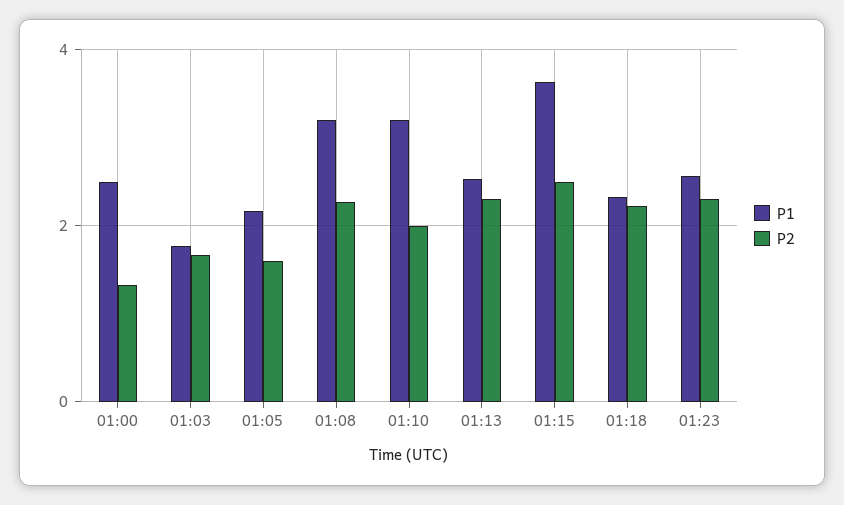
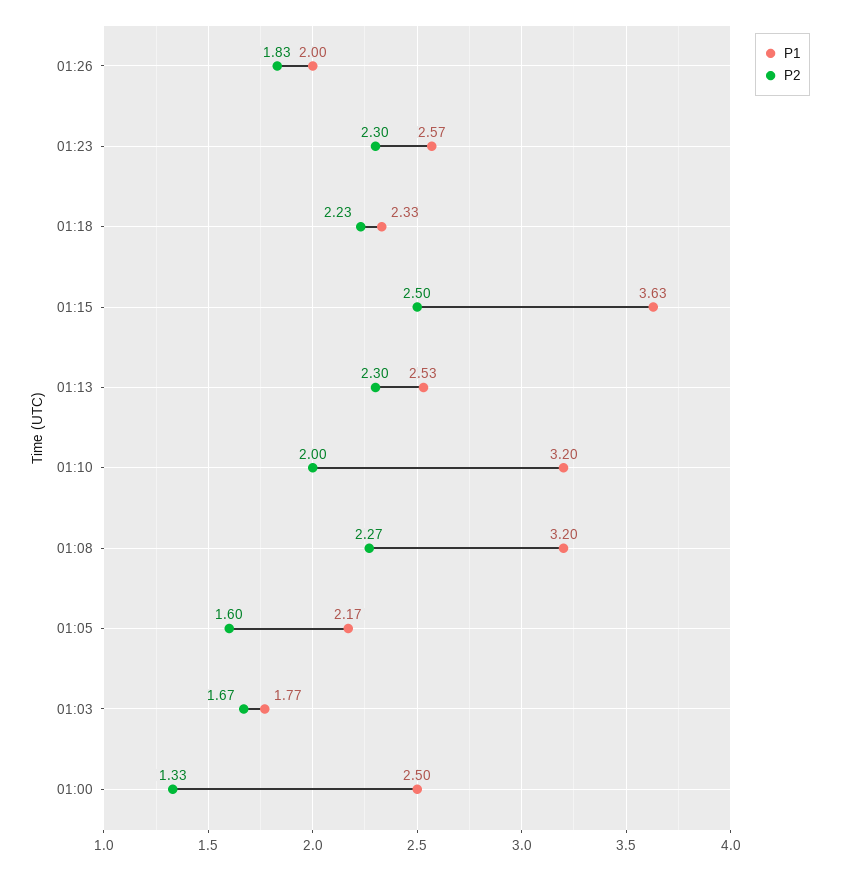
P1, 01:26: none -> 2
P2, 01:26: none -> 1.83

